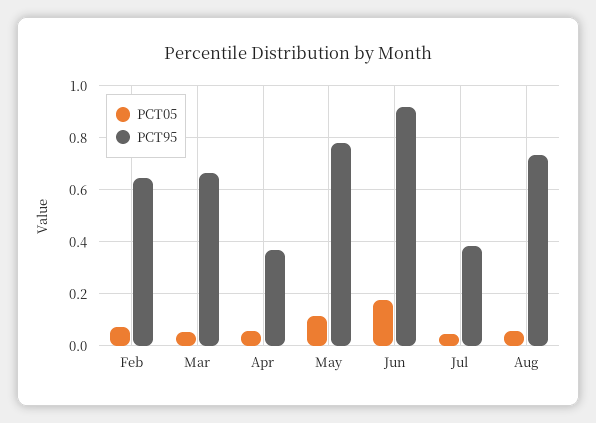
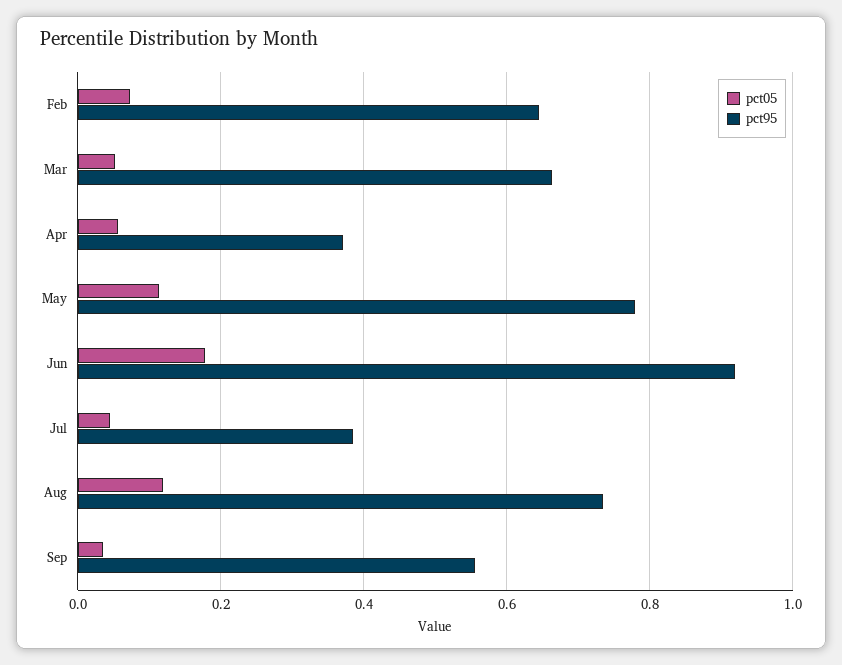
PCT05, Aug: 0.05 -> 0.12
PCT05, Sep: none -> 0.04
PCT95, Sep: none -> 0.56

